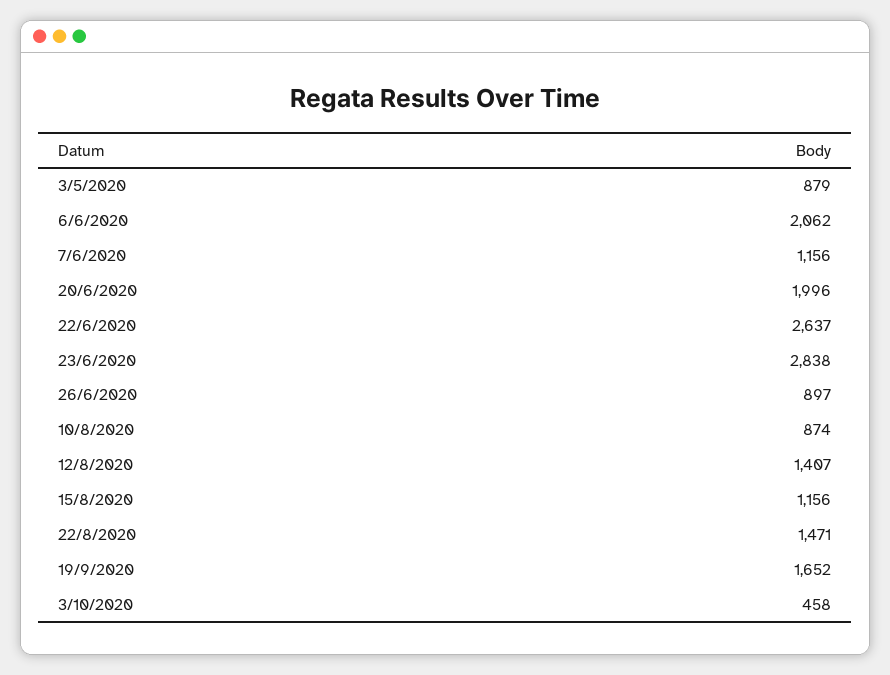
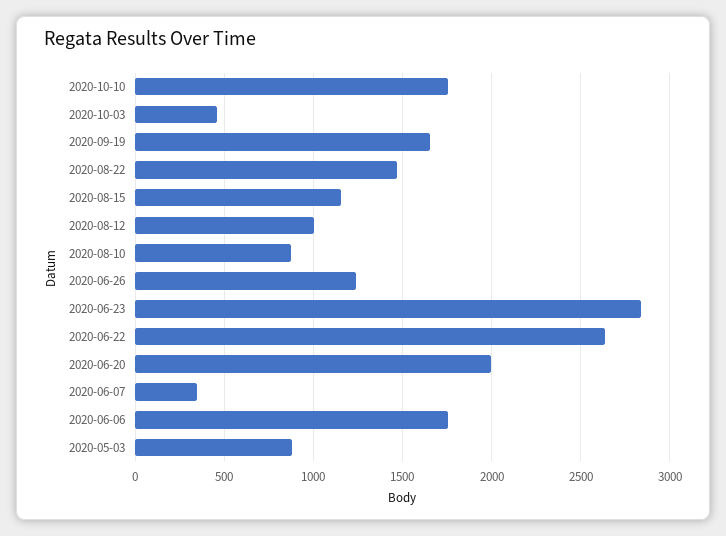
6/6/2020: 2062 -> 1750
7/6/2020: 1156 -> 350
26/6/2020: 897 -> 1250
12/8/2020: 1407 -> 1000
2020-10-10: none -> 1750

